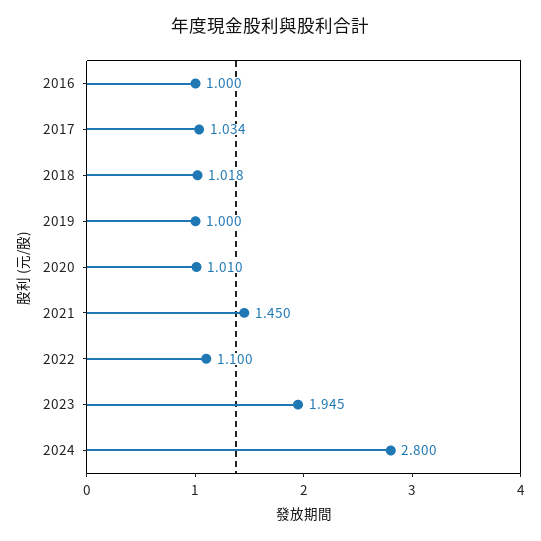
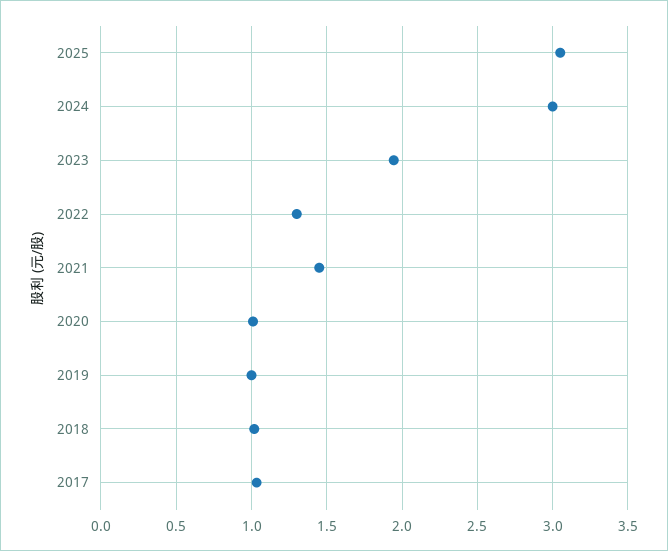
2016: 1 -> none
2022: 1.1 -> 1.3
2024: 2.8 -> 3
2025: none -> 3.05

